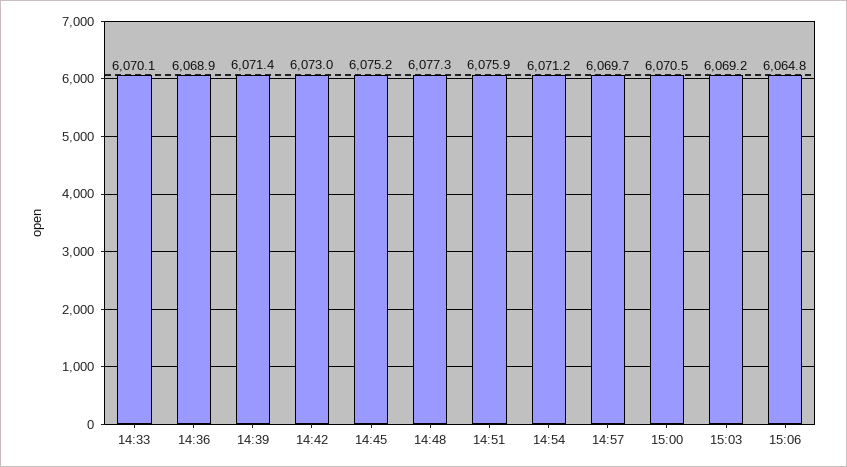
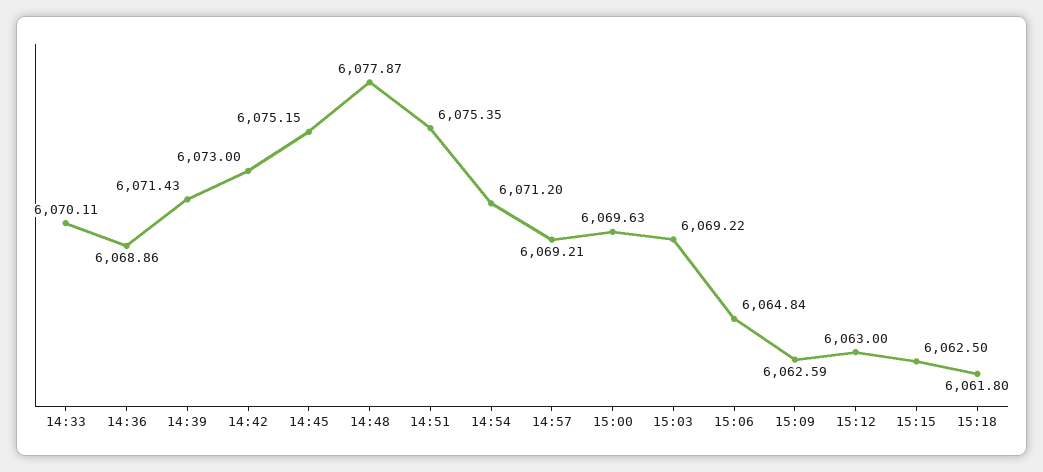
14:48: 6077.3 -> 6077.87
14:51: 6075.9 -> 6075.35
14:57: 6069.7 -> 6069.21
15:00: 6070.5 -> 6069.63
15:09: none -> 6062.59
15:12: none -> 6063
15:15: none -> 6062.5
15:18: none -> 6061.8

